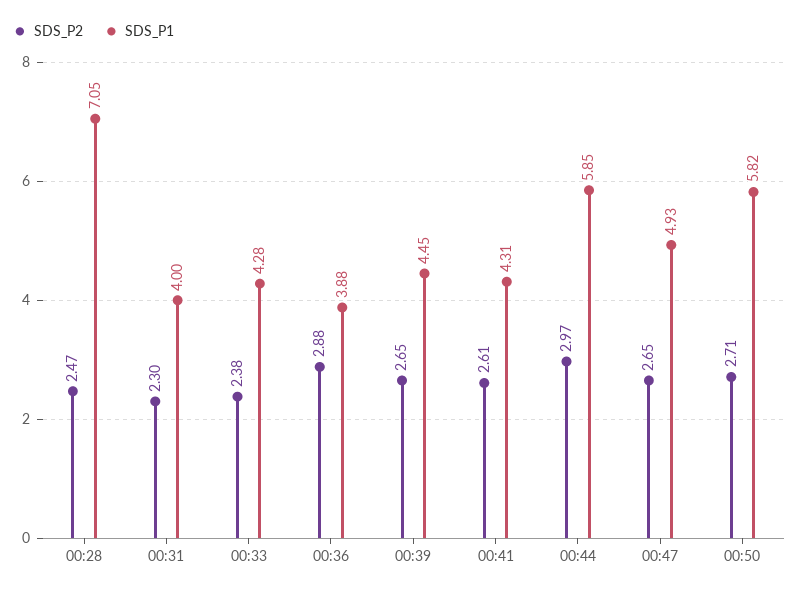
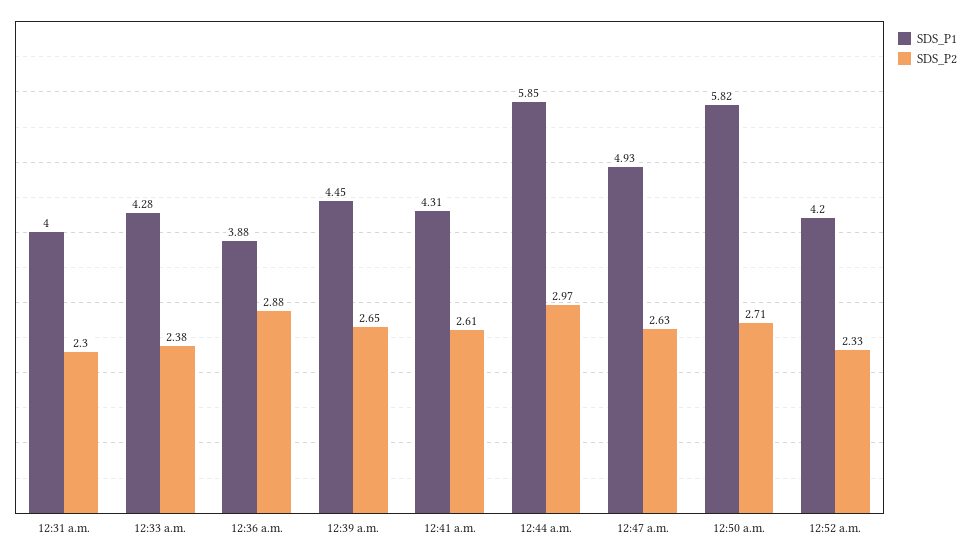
SDS_P2, 00:28: 2.47 -> none
SDS_P1, 00:28: 7.05 -> none
SDS_P2, 00:47: 2.65 -> 2.63
SDS_P1, 12:52 a.m.: none -> 4.2
SDS_P2, 12:52 a.m.: none -> 2.33

